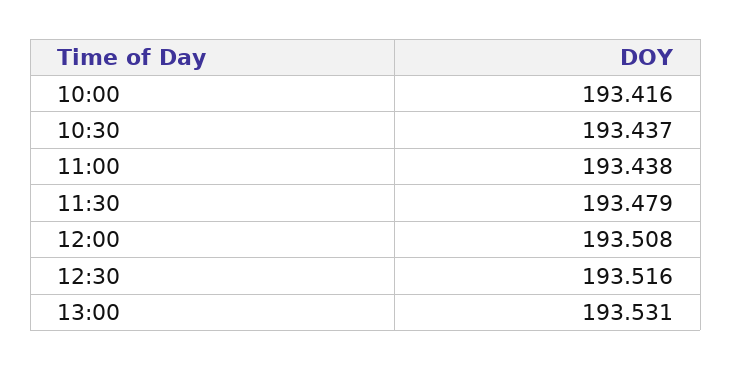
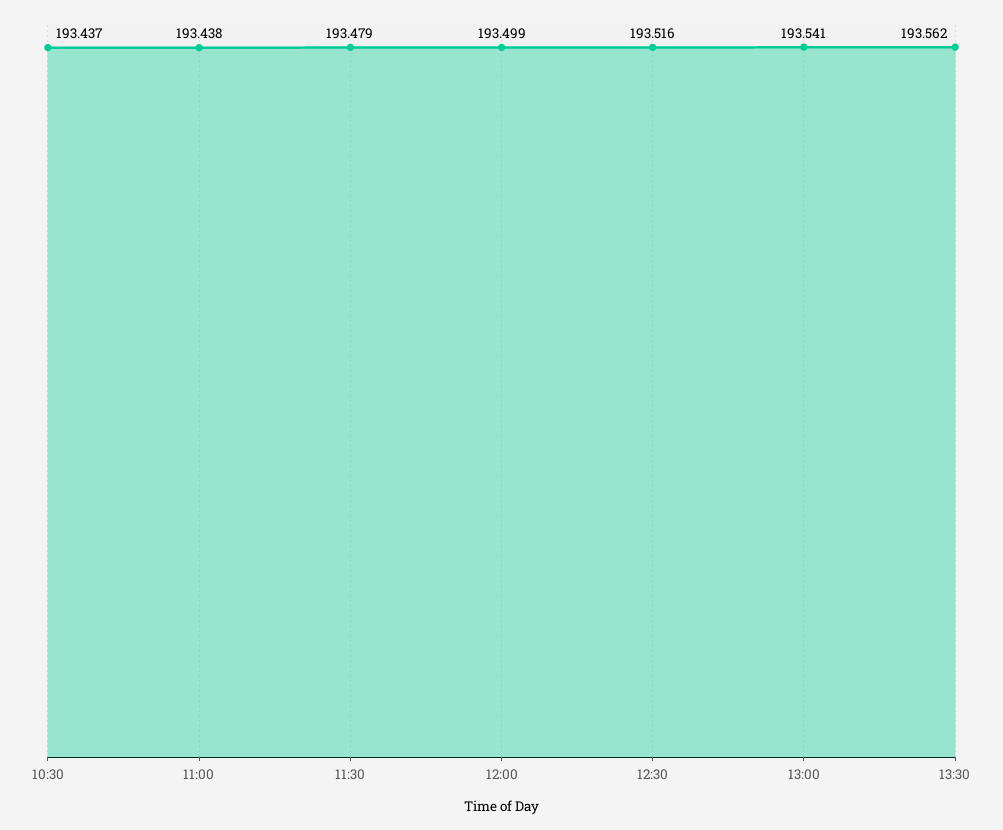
10:00: 193.416 -> none
12:00: 193.508 -> 193.499
13:00: 193.531 -> 193.541
13:30: none -> 193.562

